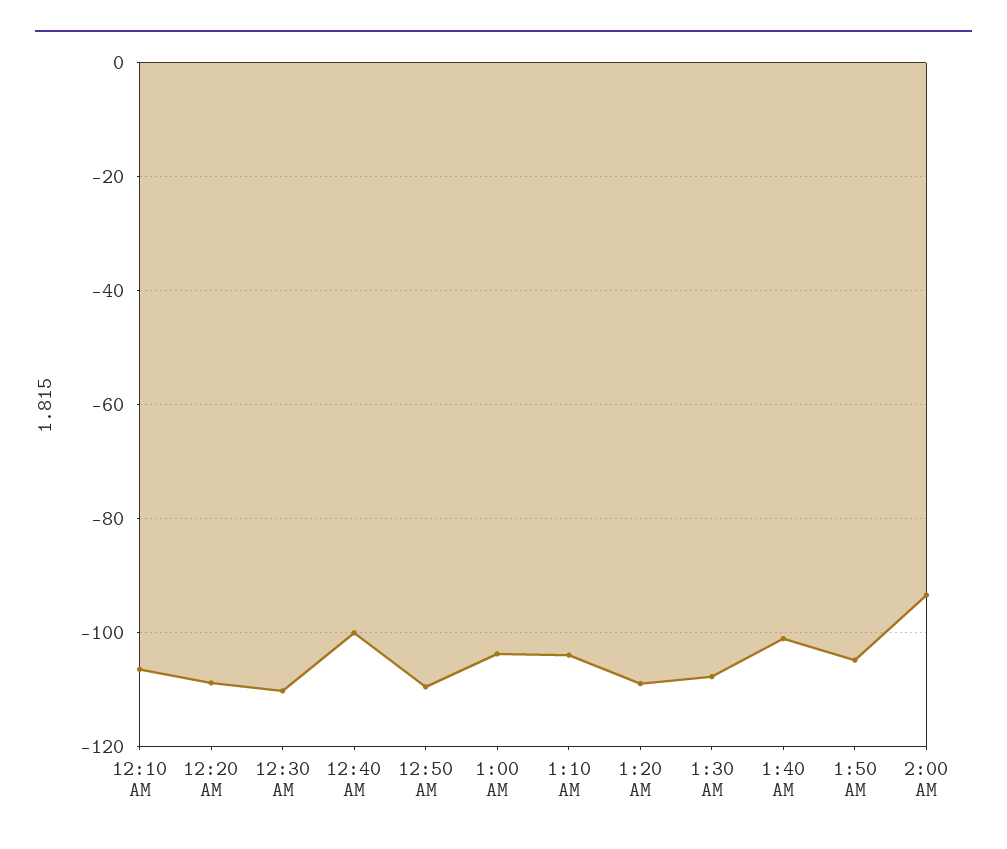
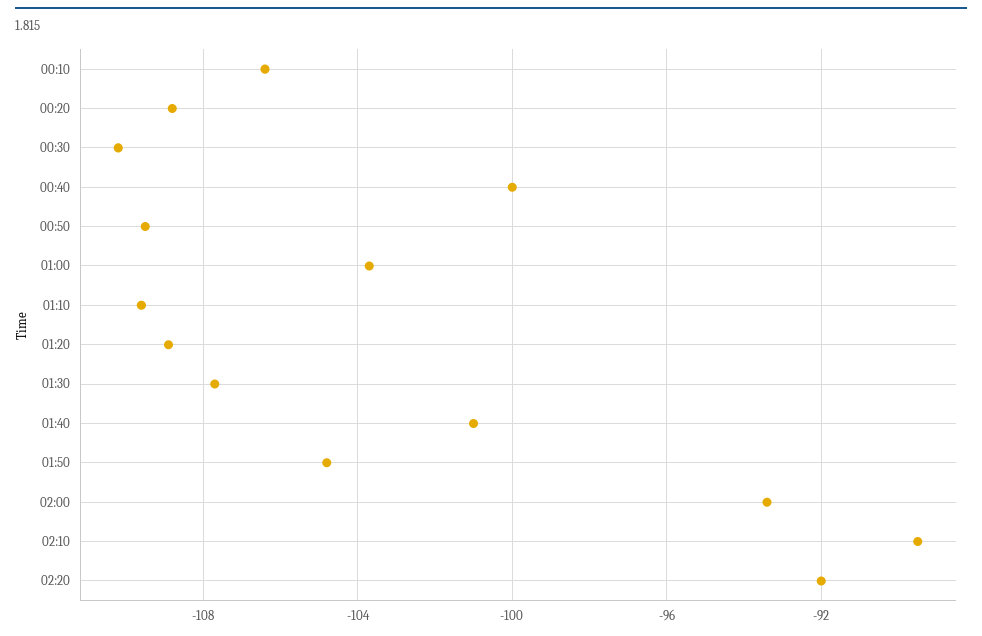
1:10 AM: -104 -> -109.5
02:10: none -> -89.5
02:20: none -> -92

